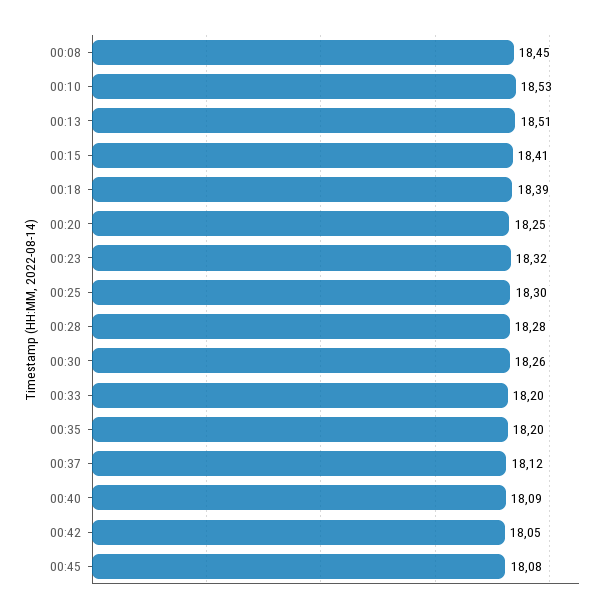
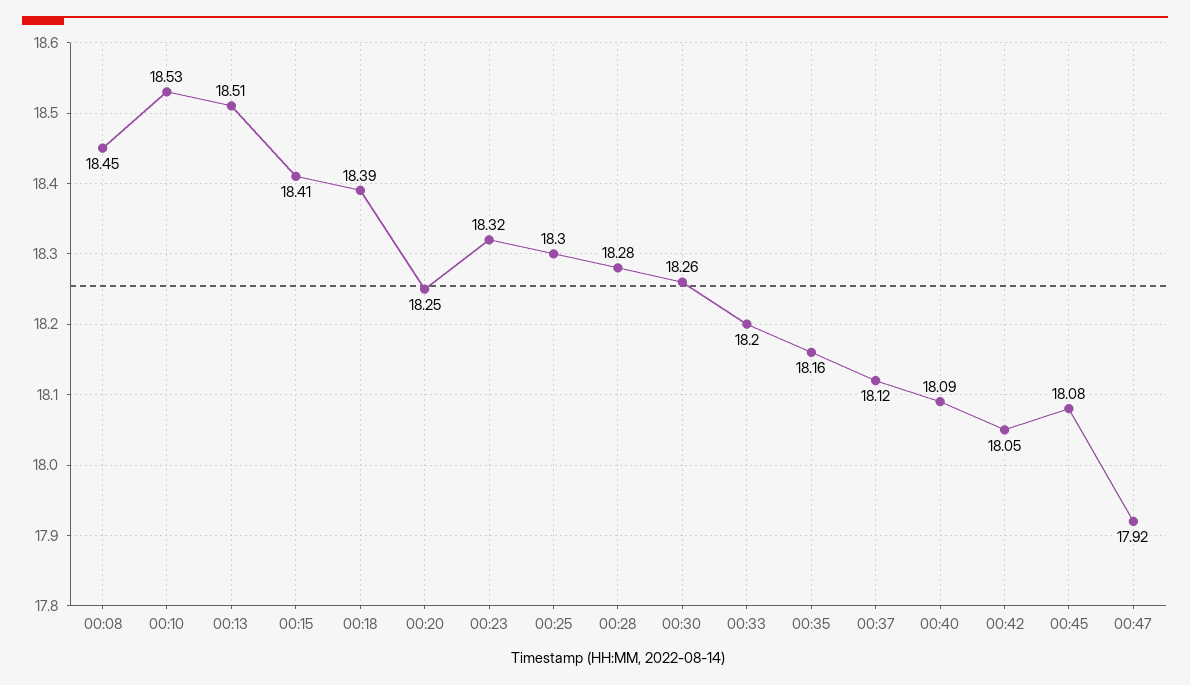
00:35: 18.2 -> 18.16
00:47: none -> 17.92

